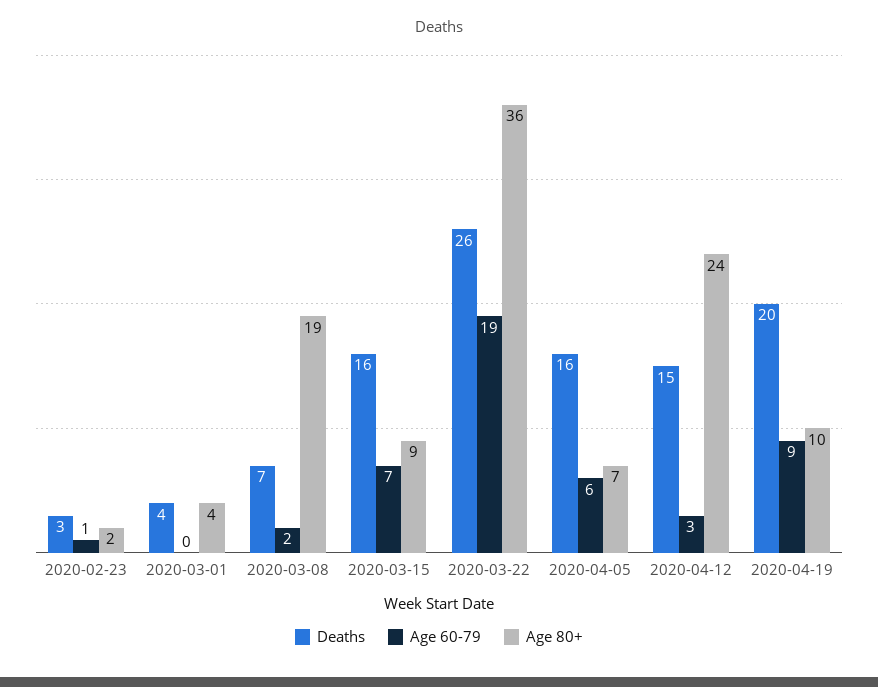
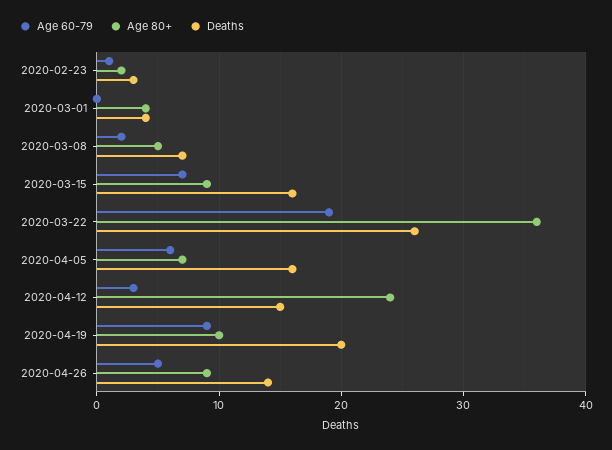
Age 80+, 2020-03-08: 19 -> 5
Age 60-79, 2020-04-26: none -> 5
Age 80+, 2020-04-26: none -> 9
Deaths, 2020-04-26: none -> 14

